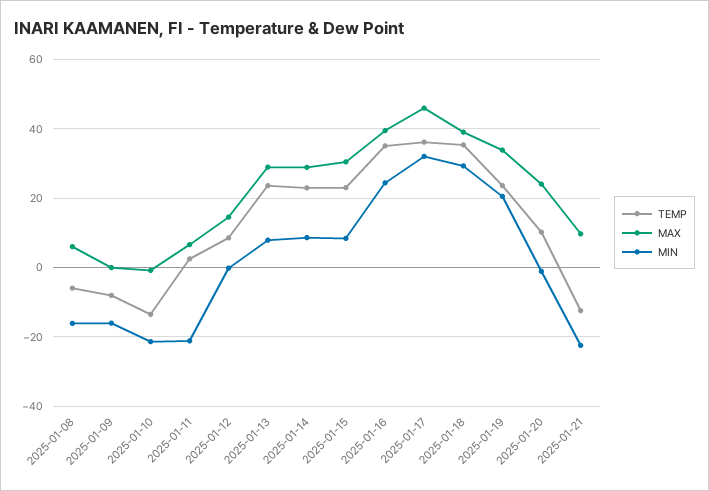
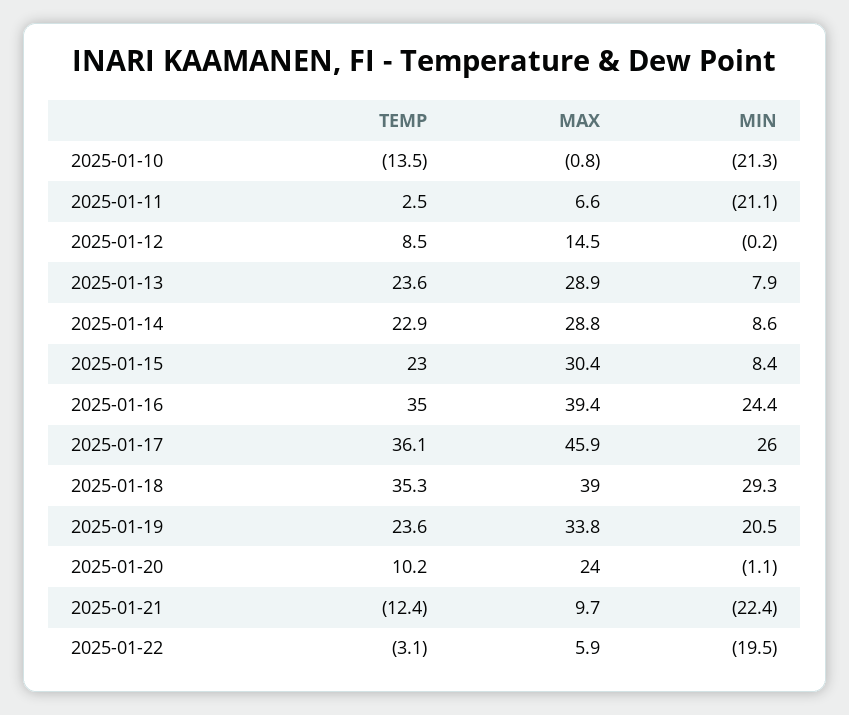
TEMP, 2025-01-08: -6 -> none
MAX, 2025-01-08: 6 -> none
MIN, 2025-01-08: -16 -> none
TEMP, 2025-01-09: -8 -> none
MAX, 2025-01-09: 0 -> none
MIN, 2025-01-09: -16 -> none
MIN, 2025-01-17: 32 -> 26
TEMP, 2025-01-22: none -> -3.1
MAX, 2025-01-22: none -> 5.9
MIN, 2025-01-22: none -> -19.5

